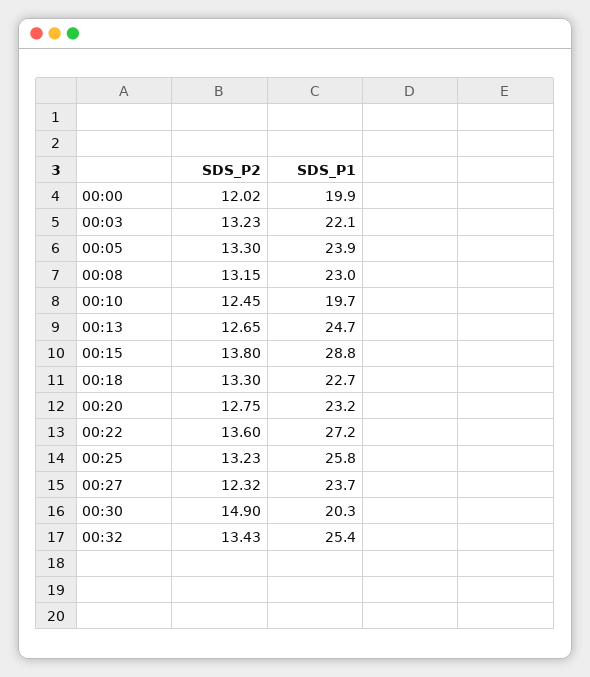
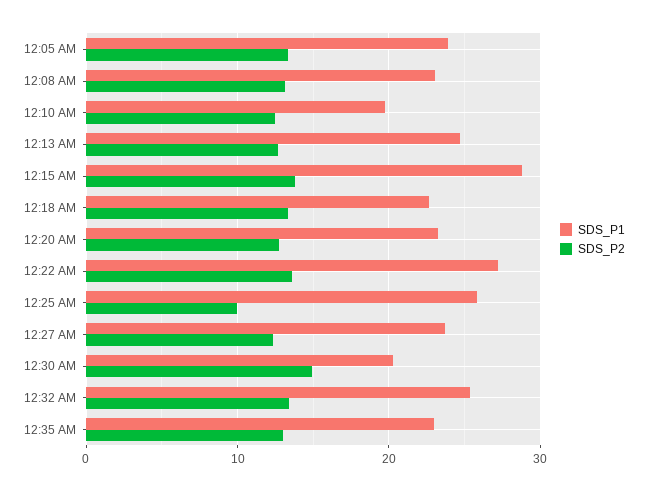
SDS_P2, 00:00: 12.02 -> none
SDS_P1, 00:00: 19.9 -> none
SDS_P2, 00:03: 13.23 -> none
SDS_P1, 00:03: 22.1 -> none
SDS_P2, 00:25: 13.23 -> 10
SDS_P1, 12:35 AM: none -> 23
SDS_P2, 12:35 AM: none -> 13

